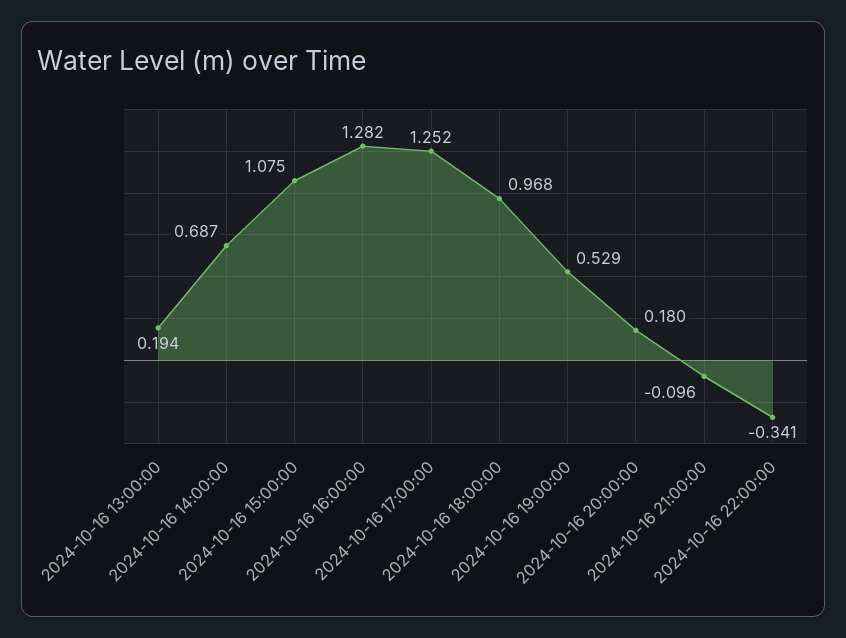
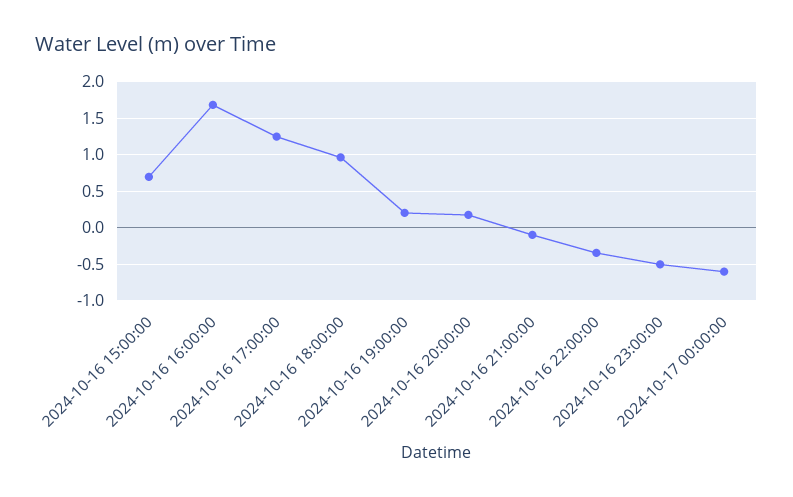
2024-10-16 13:00:00: 0.194 -> none
2024-10-16 14:00:00: 0.687 -> none
2024-10-16 15:00:00: 1.075 -> 0.7
2024-10-16 16:00:00: 1.282 -> 1.7
2024-10-16 19:00:00: 0.529 -> 0.2
2024-10-16 23:00:00: none -> -0.5
2024-10-17 00:00:00: none -> -0.6

